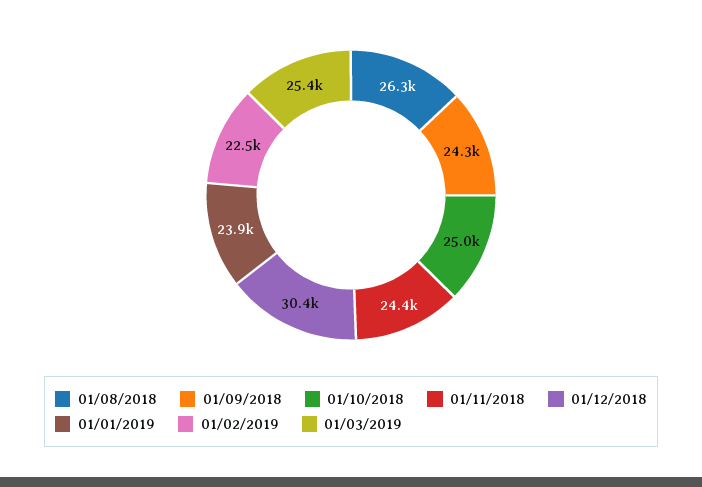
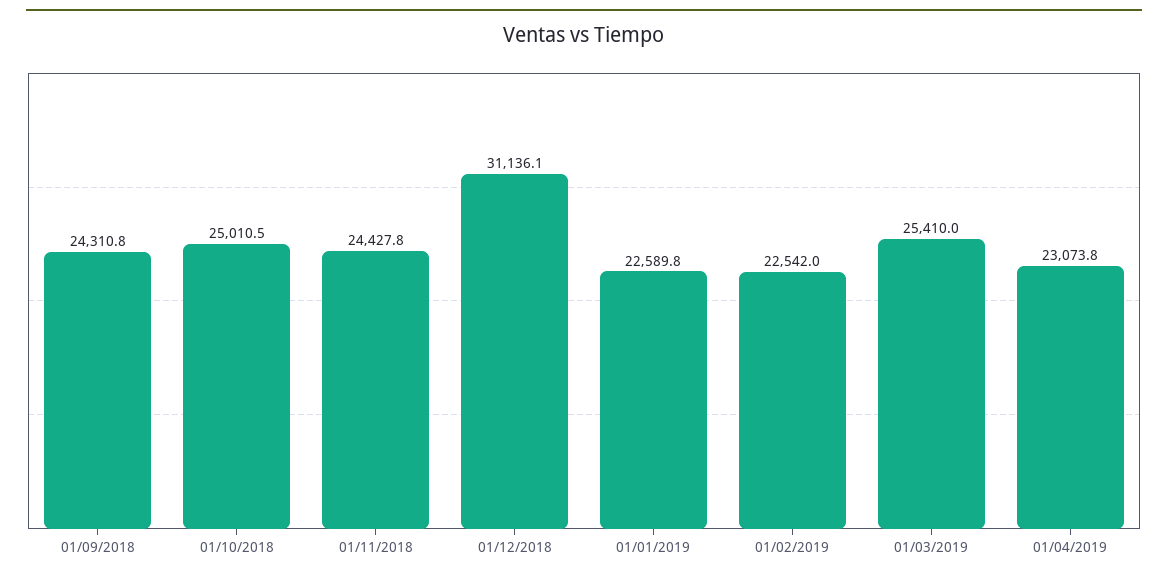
01/08/2018: 26300 -> none
01/12/2018: 30400 -> 31136.1
01/01/2019: 23900 -> 22589.8
01/04/2019: none -> 23073.8

